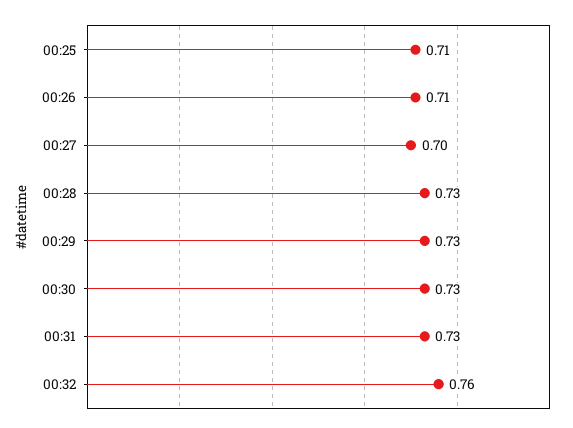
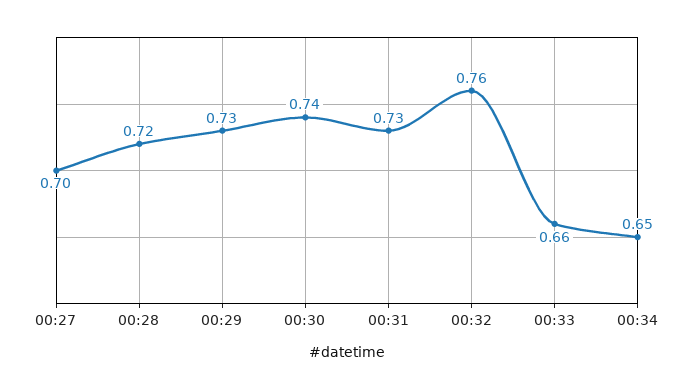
00:25: 0.71 -> none
00:26: 0.71 -> none
00:28: 0.73 -> 0.72
00:30: 0.73 -> 0.74
00:33: none -> 0.66
00:34: none -> 0.65

